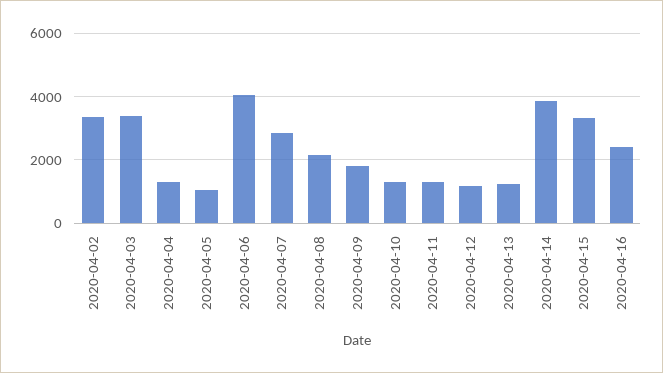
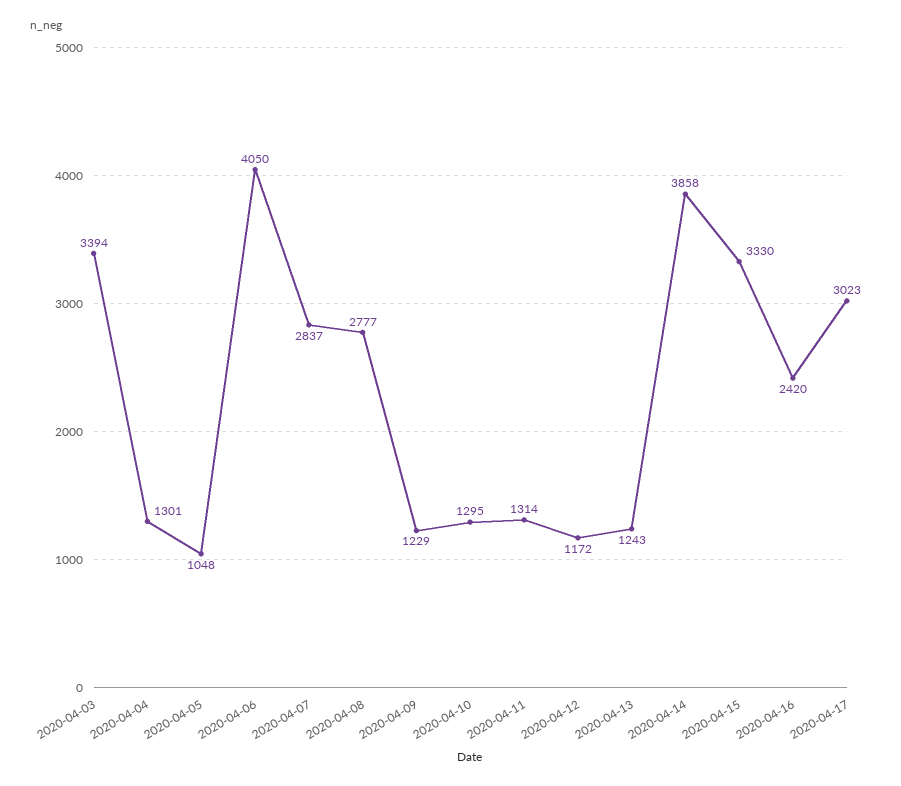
2020-04-02: 3400 -> none
2020-04-08: 2200 -> 2777
2020-04-09: 1800 -> 1229
2020-04-17: none -> 3023

